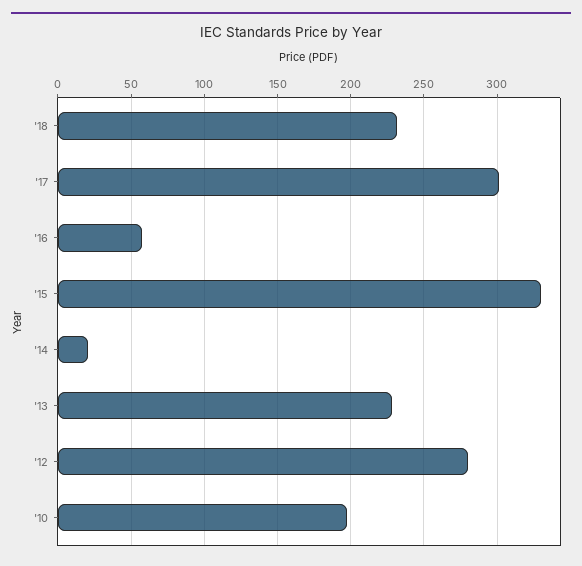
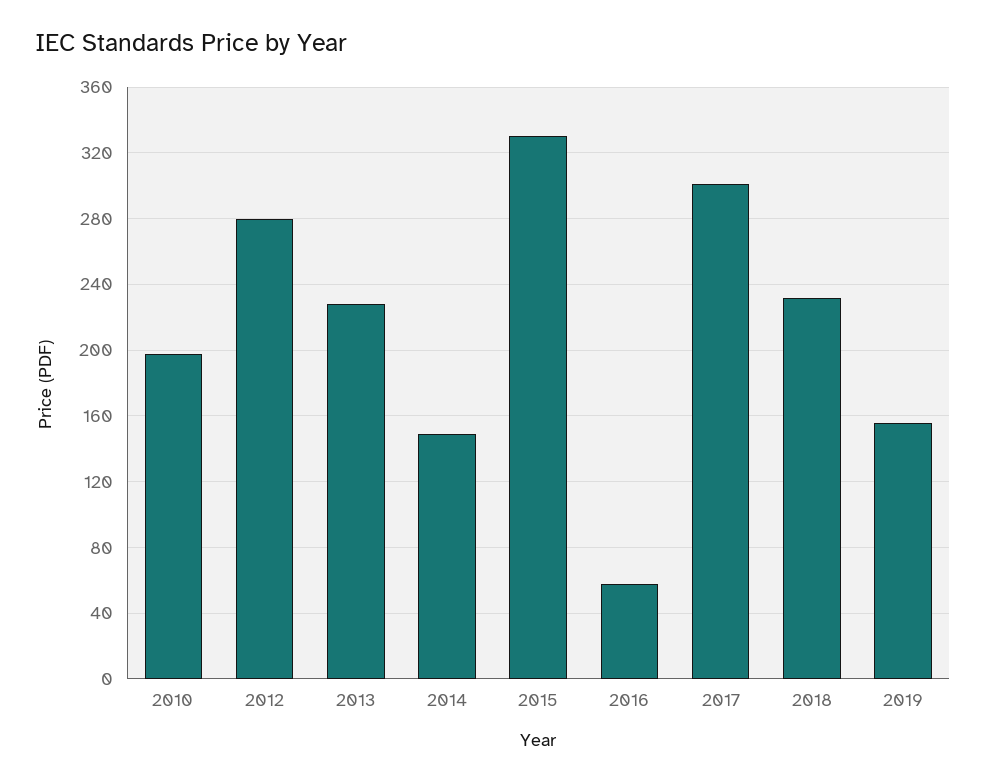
'14: 20 -> 150
2019: none -> 155

